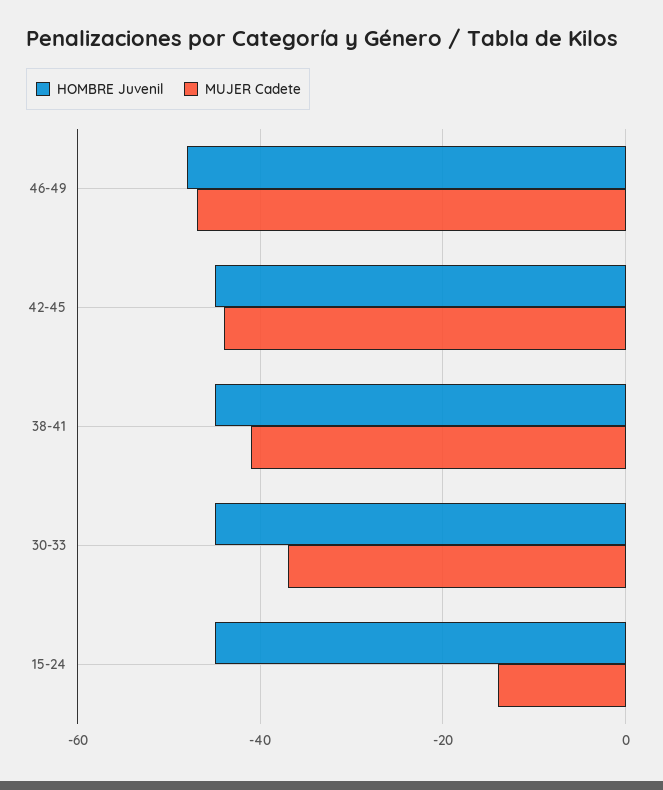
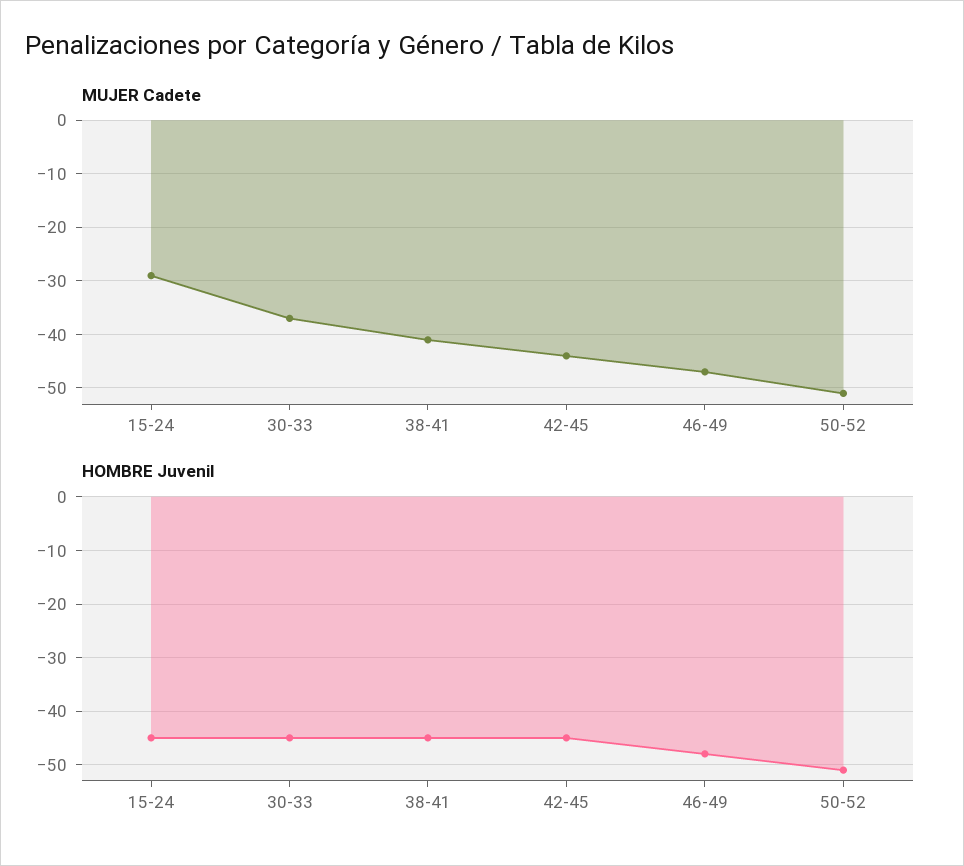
MUJER Cadete, 15-24: -15 -> -30
MUJER Cadete, 50-52: none -> -50
HOMBRE Juvenil, 50-52: none -> -50

